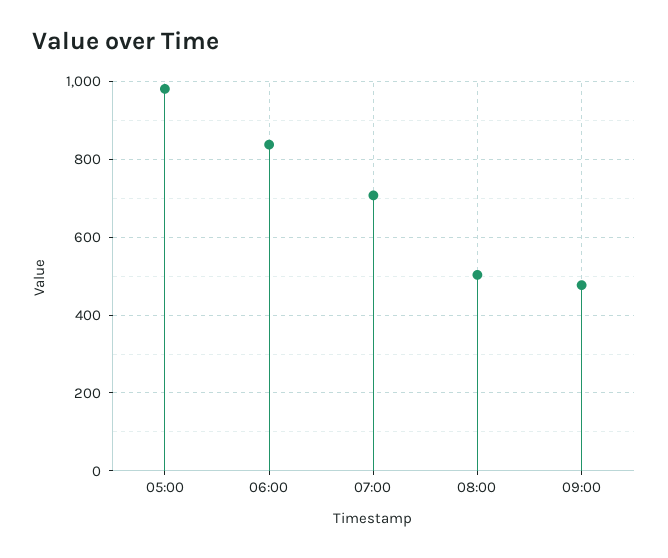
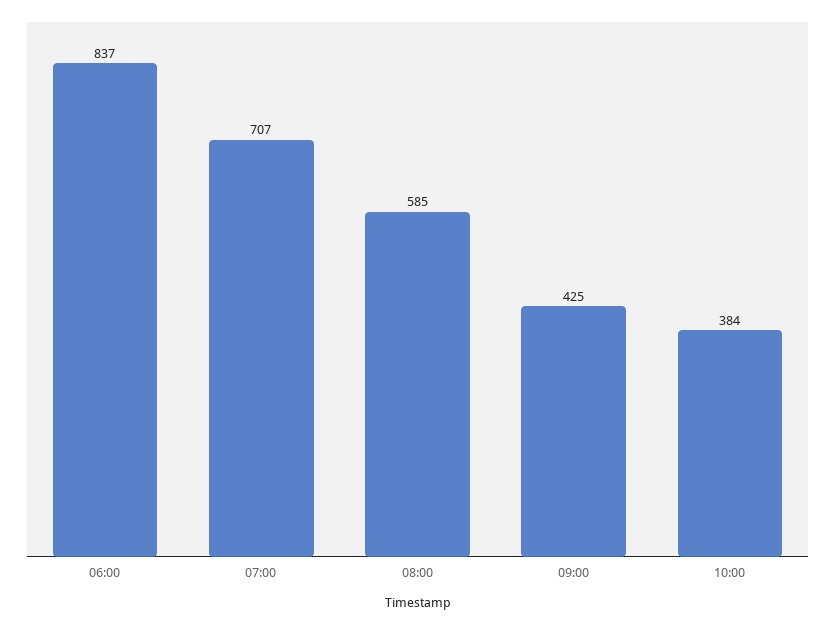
05:00: 980 -> none
08:00: 500 -> 585
09:00: 480 -> 425
10:00: none -> 384

